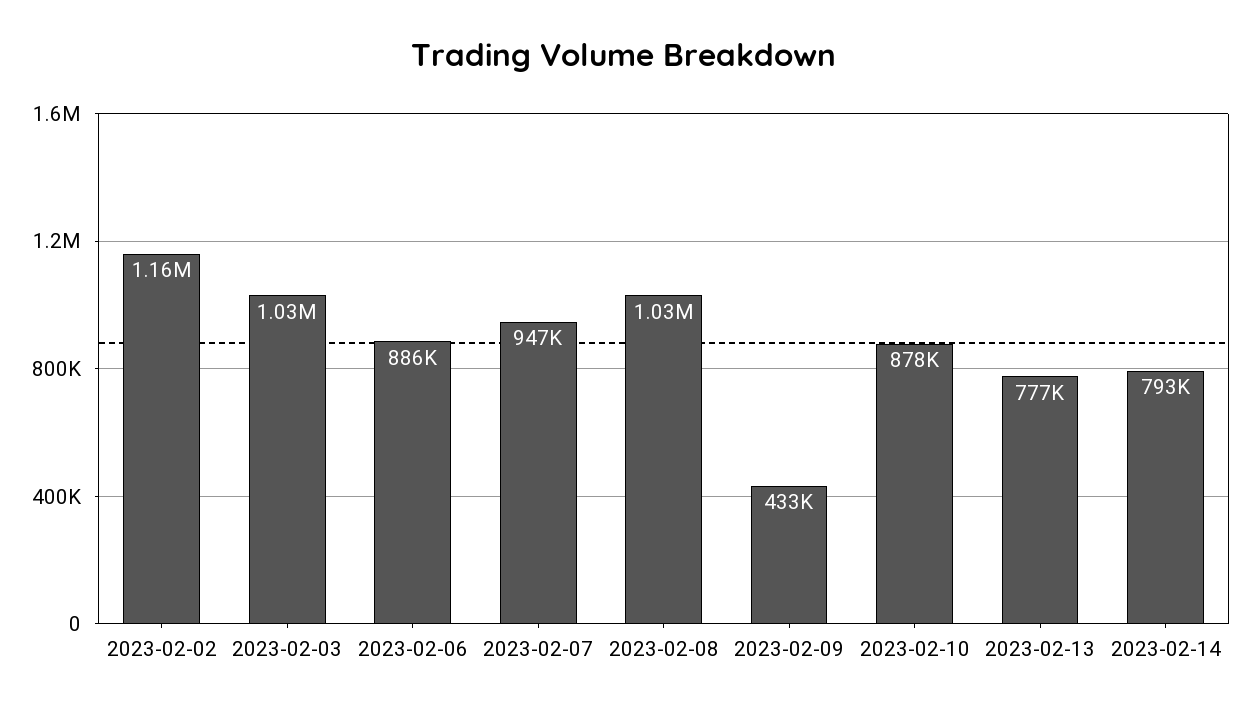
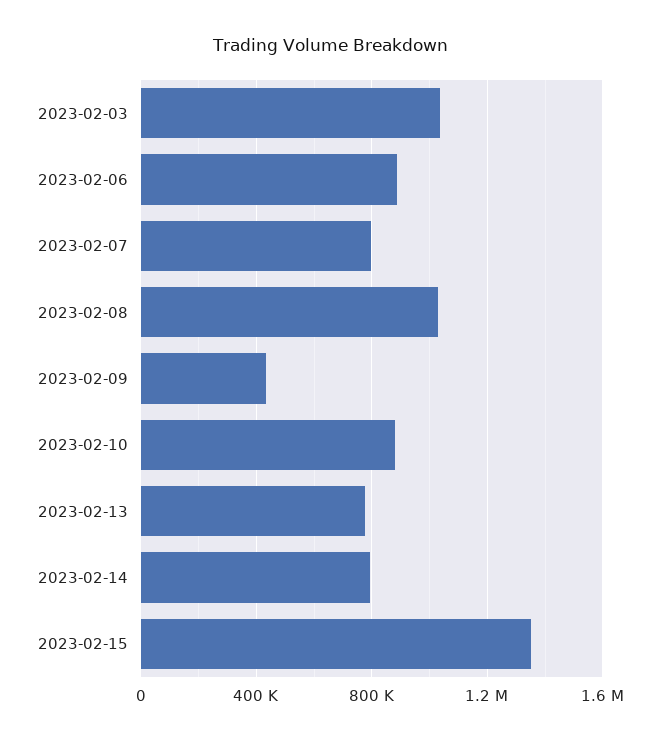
2023-02-02: 1160000 -> none
2023-02-07: 947000 -> 800000
2023-02-15: none -> 1350000

